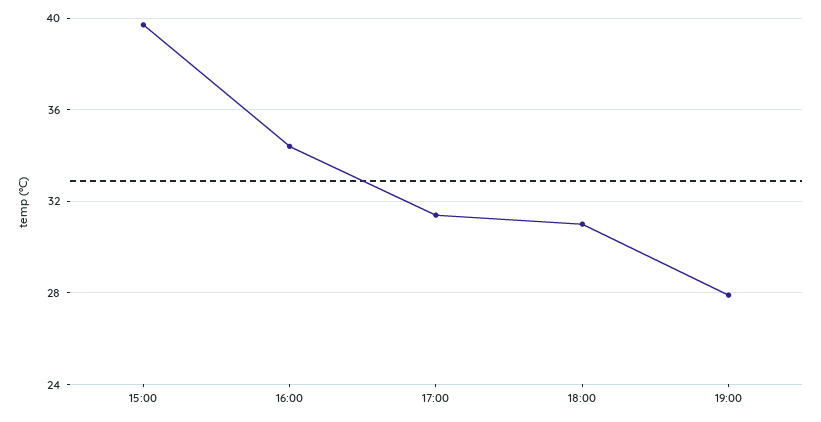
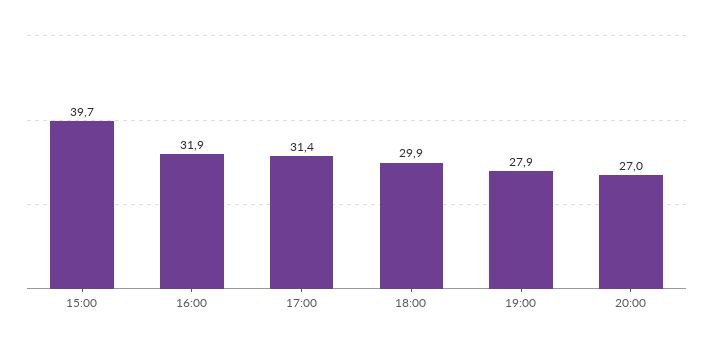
16:00: 34.5 -> 31.9
18:00: 31 -> 29.9
20:00: none -> 27

